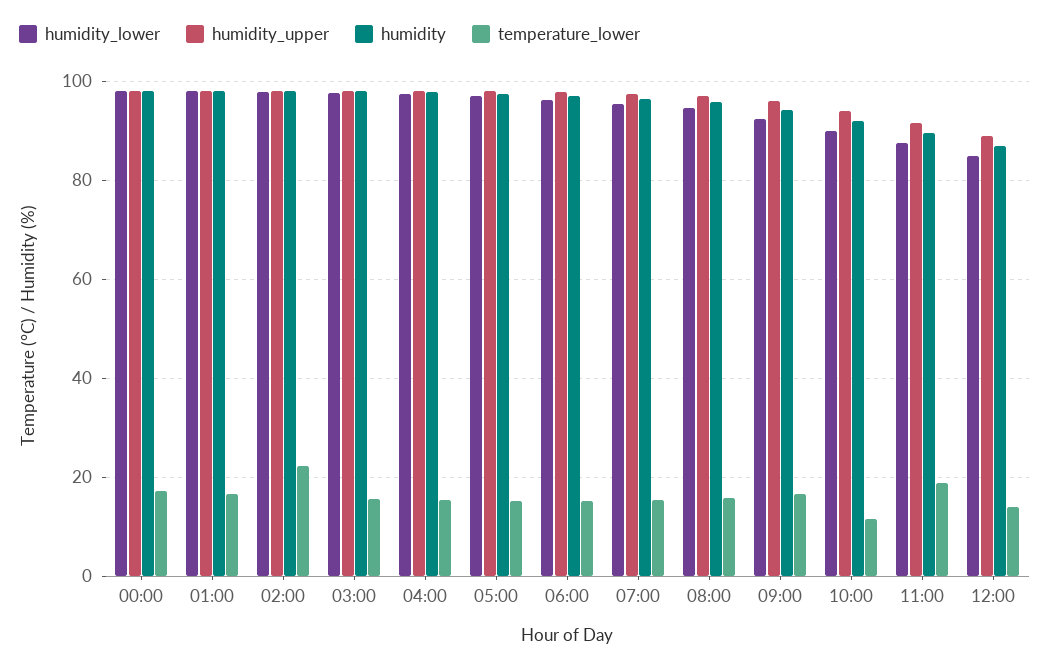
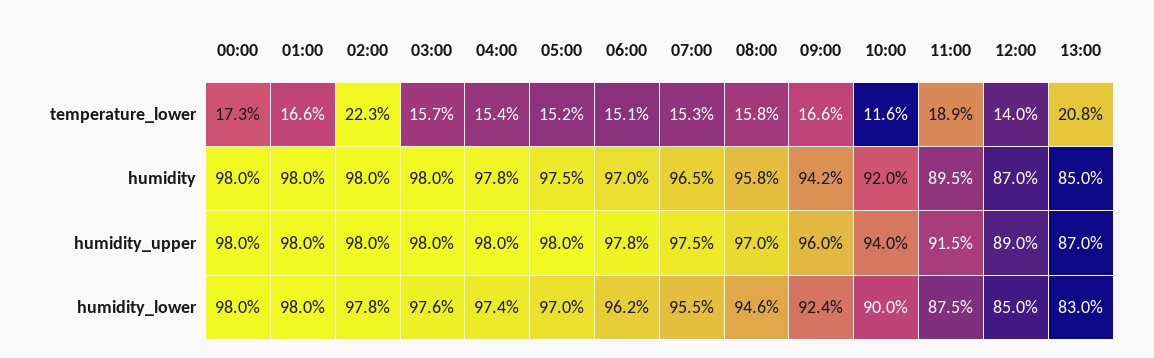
temperature_lower, 13:00: none -> 20.8
humidity, 13:00: none -> 85
humidity_upper, 13:00: none -> 87
humidity_lower, 13:00: none -> 83

